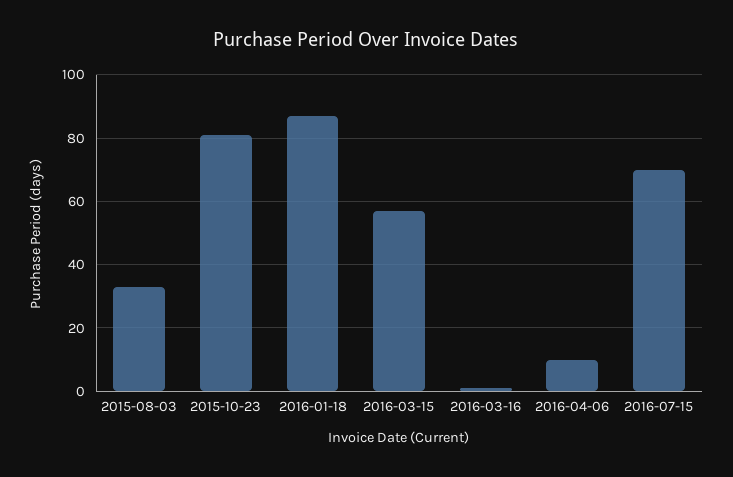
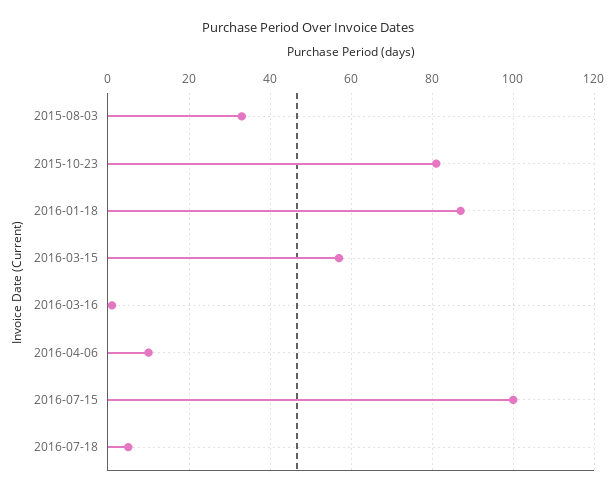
2016-07-15: 70 -> 100
2016-07-18: none -> 5

